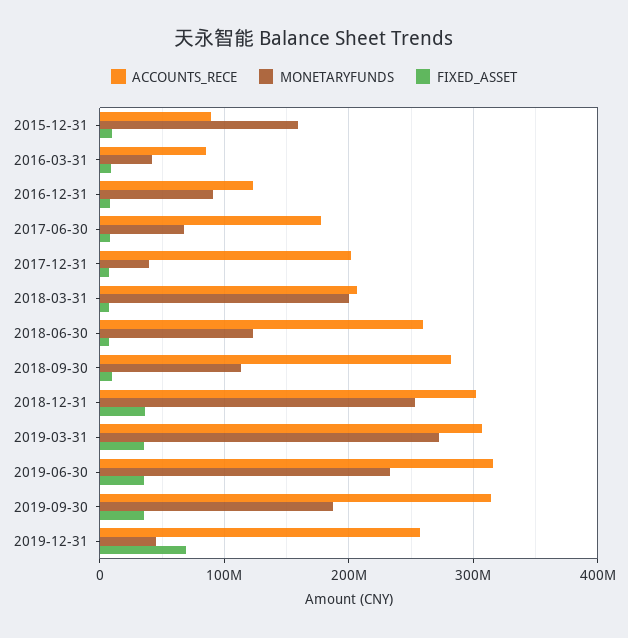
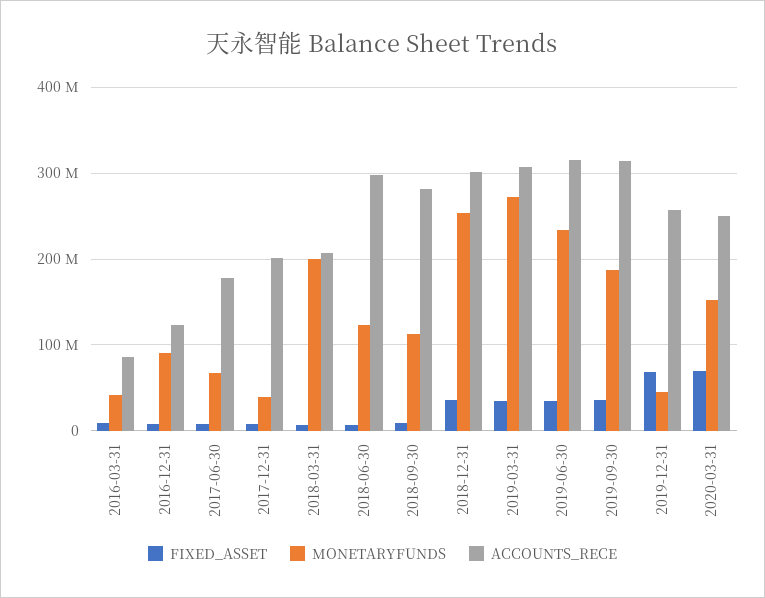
ACCOUNTS_RECE, 2015-12-31: 90000000 -> none
MONETARYFUNDS, 2015-12-31: 160000000 -> none
FIXED_ASSET, 2015-12-31: 10000000 -> none
ACCOUNTS_RECE, 2018-06-30: 260000000 -> 300000000
FIXED_ASSET, 2020-03-31: none -> 70000000
MONETARYFUNDS, 2020-03-31: none -> 150000000
ACCOUNTS_RECE, 2020-03-31: none -> 250000000

